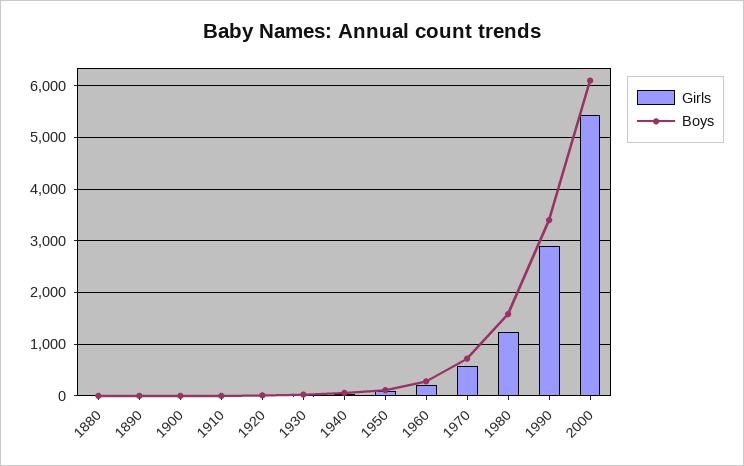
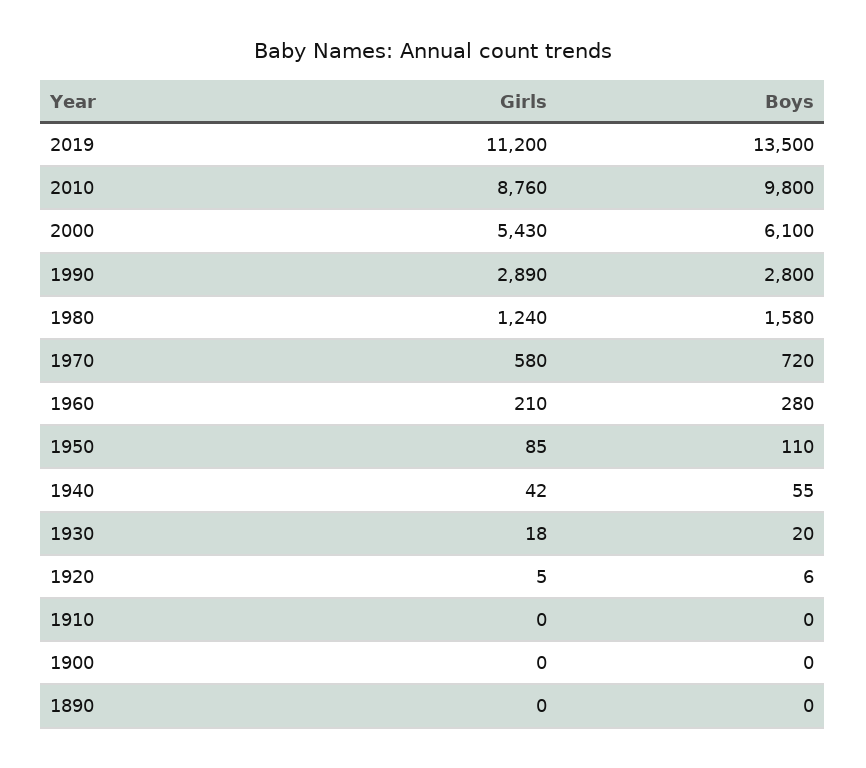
Girls, 1880: 0 -> none
Boys, 1880: 0 -> none
Boys, 1990: 3400 -> 2800
Girls, 2019: none -> 11200
Boys, 2019: none -> 13500
Girls, 2010: none -> 8760
Boys, 2010: none -> 9800

